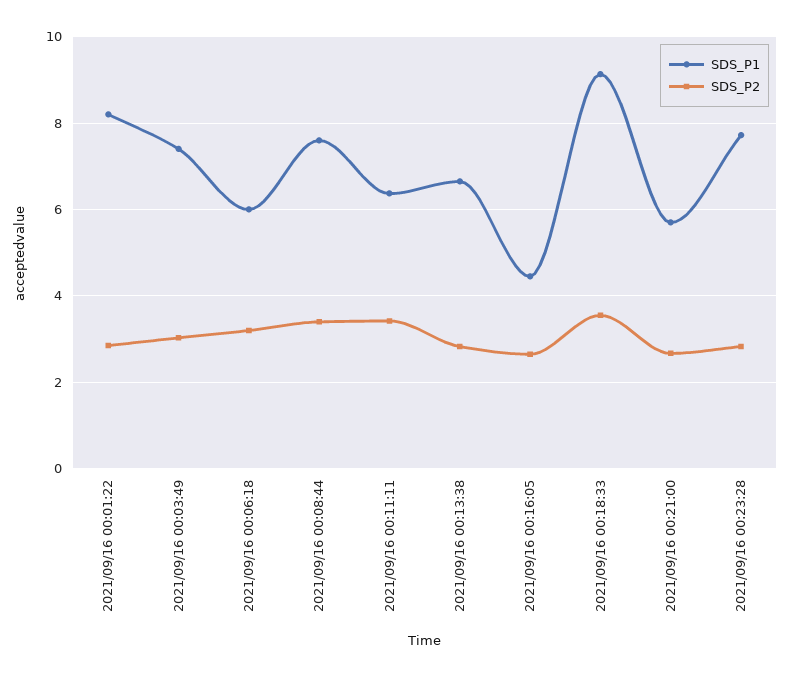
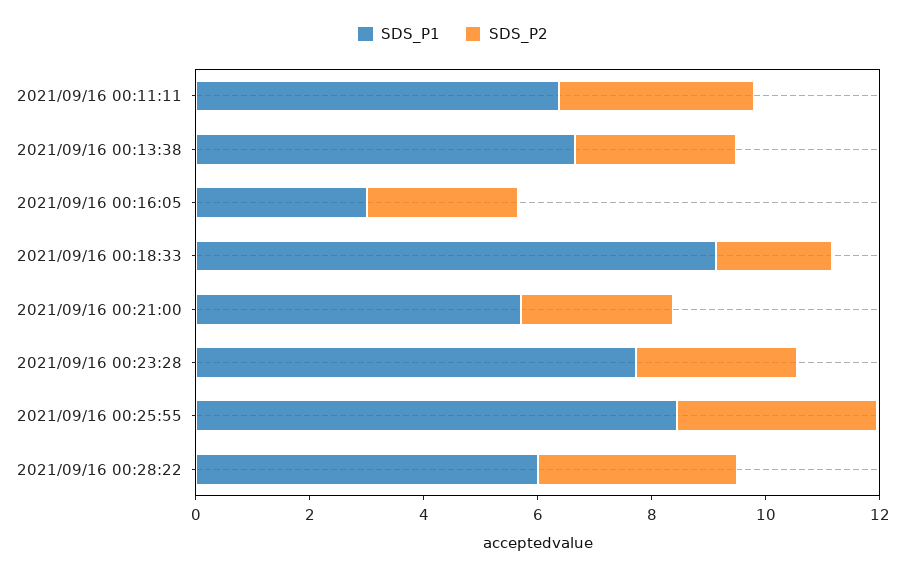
SDS_P1, 2021/09/16 00:01:22: 8.2 -> none
SDS_P2, 2021/09/16 00:01:22: 2.8 -> none
SDS_P1, 2021/09/16 00:03:49: 7.4 -> none
SDS_P2, 2021/09/16 00:03:49: 3 -> none
SDS_P1, 2021/09/16 00:06:18: 6 -> none
SDS_P2, 2021/09/16 00:06:18: 3.2 -> none
SDS_P1, 2021/09/16 00:08:44: 7.6 -> none
SDS_P2, 2021/09/16 00:08:44: 3.4 -> none
SDS_P1, 2021/09/16 00:16:05: 4.4 -> 3
SDS_P2, 2021/09/16 00:18:33: 3.6 -> 2
SDS_P1, 2021/09/16 00:25:55: none -> 8.5
SDS_P2, 2021/09/16 00:25:55: none -> 3.5
SDS_P1, 2021/09/16 00:28:22: none -> 6
SDS_P2, 2021/09/16 00:28:22: none -> 3.5

